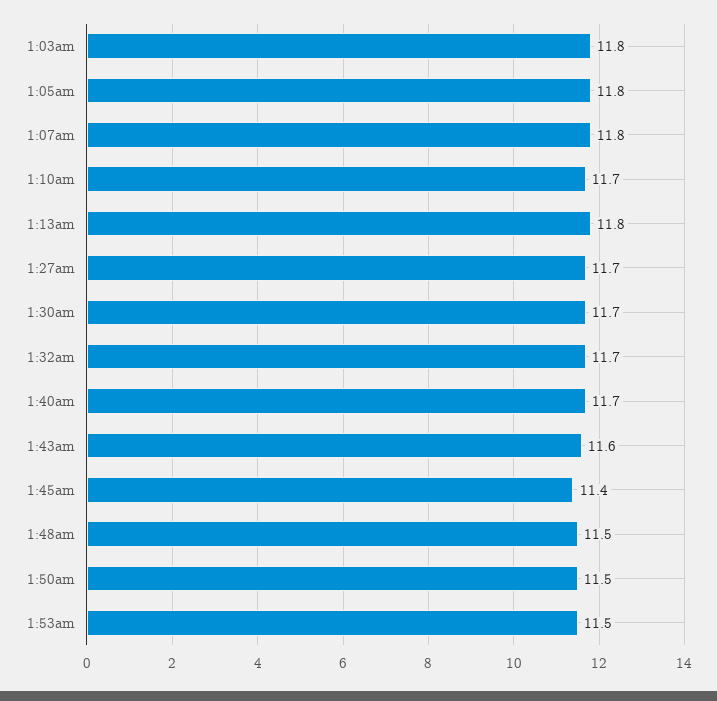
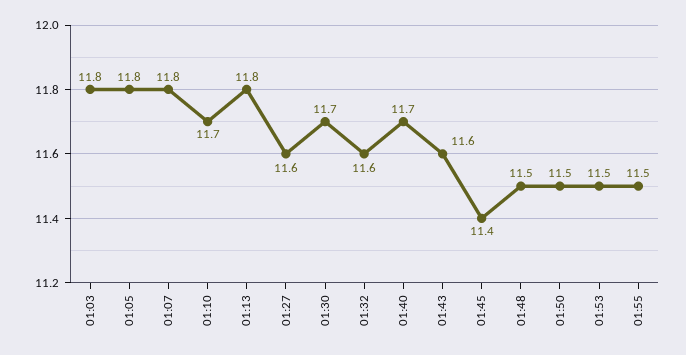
1:27am: 11.7 -> 11.6
1:32am: 11.7 -> 11.6
01:55: none -> 11.5

